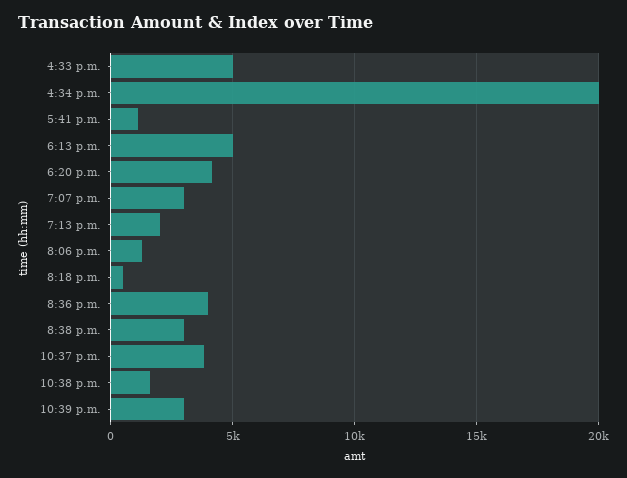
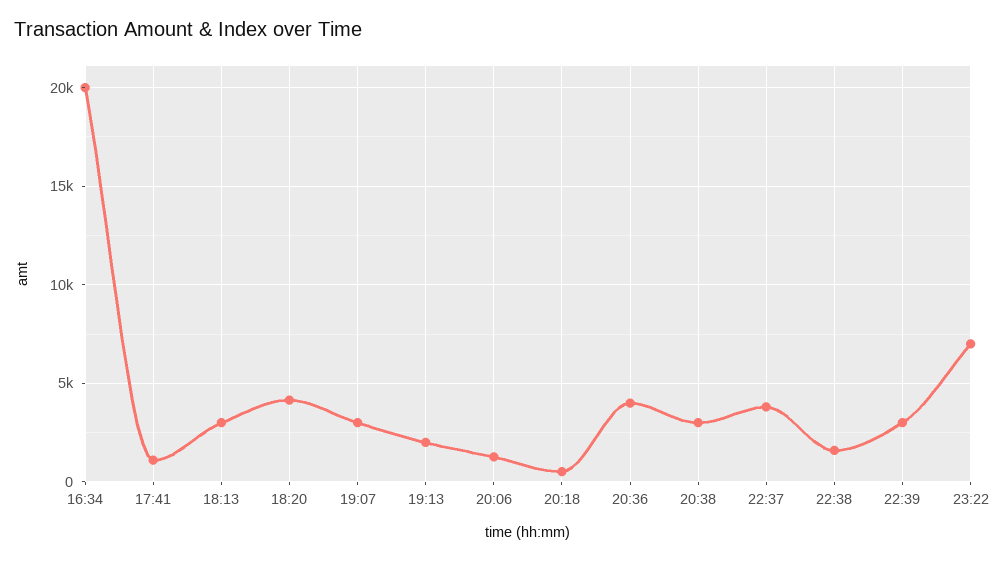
4:33 p.m.: 5000 -> none
6:13 p.m.: 5000 -> 3000
23:22: none -> 7000

